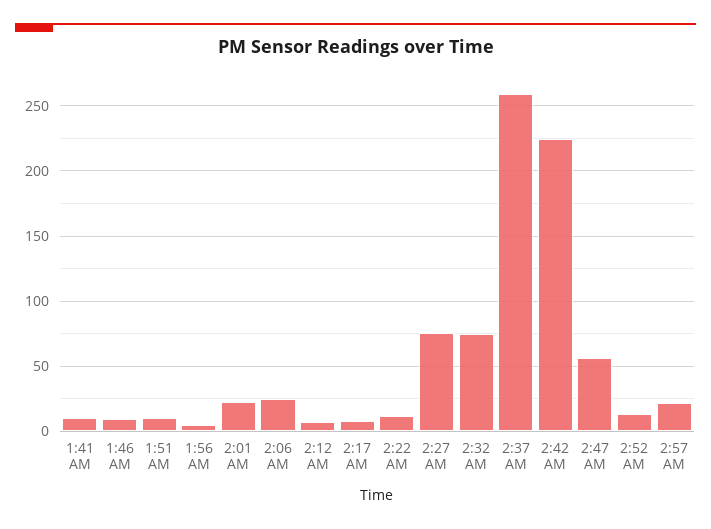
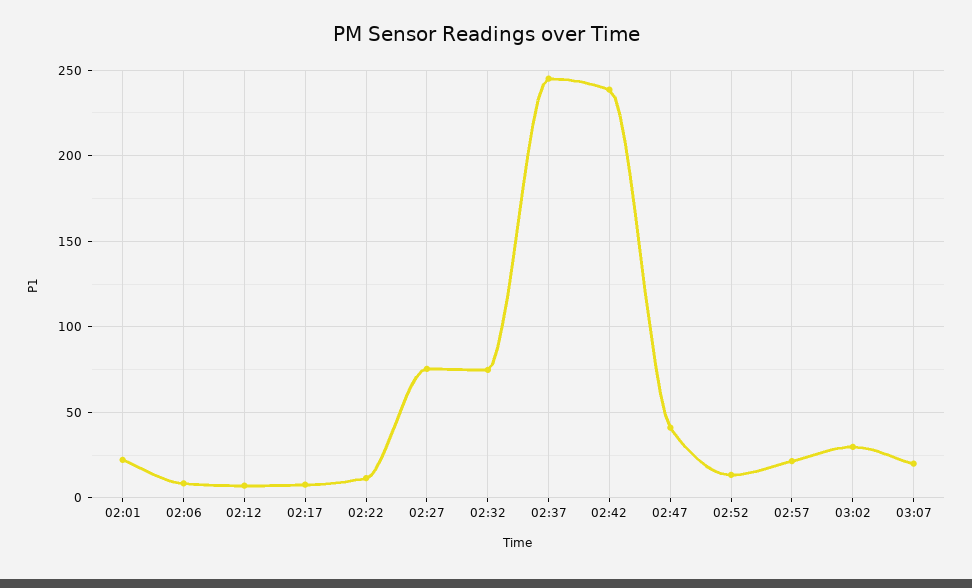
1:41 AM: 10 -> none
1:46 AM: 10 -> none
1:51 AM: 10 -> none
1:56 AM: 5 -> none
2:06 AM: 25 -> 10
2:37 AM: 260 -> 245
2:42 AM: 225 -> 240
2:47 AM: 55 -> 40
03:02: none -> 30
03:07: none -> 20

